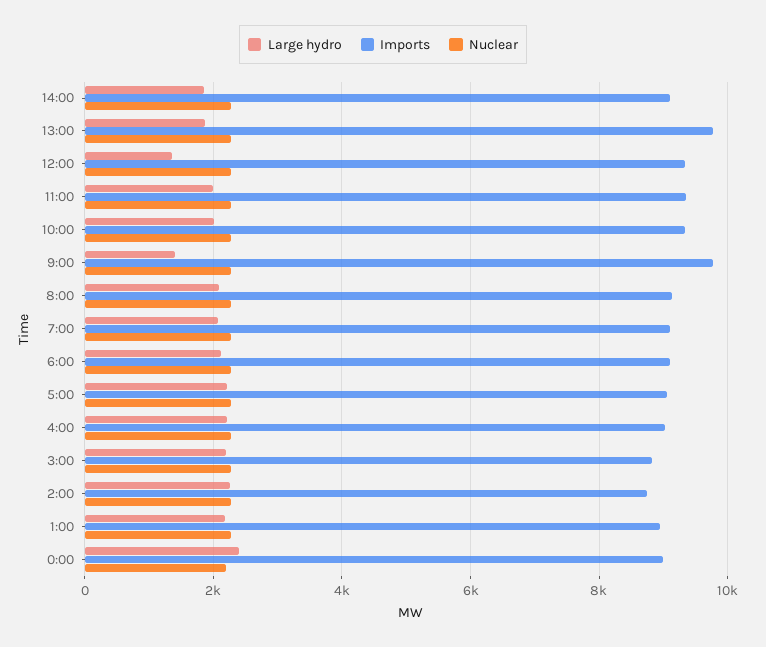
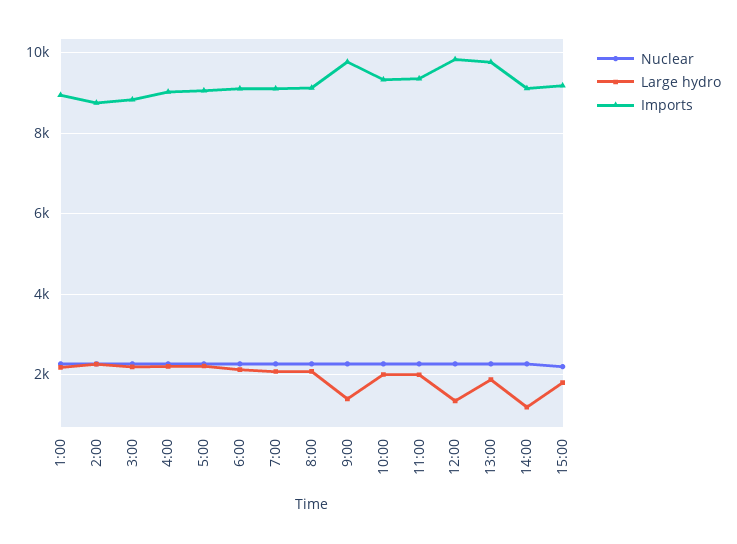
Large hydro, 14:00: 1800 -> 1200
Imports, 12:00: 9400 -> 9800
Large hydro, 0:00: 2400 -> none
Imports, 0:00: 9000 -> none
Nuclear, 0:00: 2200 -> none
Nuclear, 15:00: none -> 2200
Large hydro, 15:00: none -> 1800
Imports, 15:00: none -> 9200

